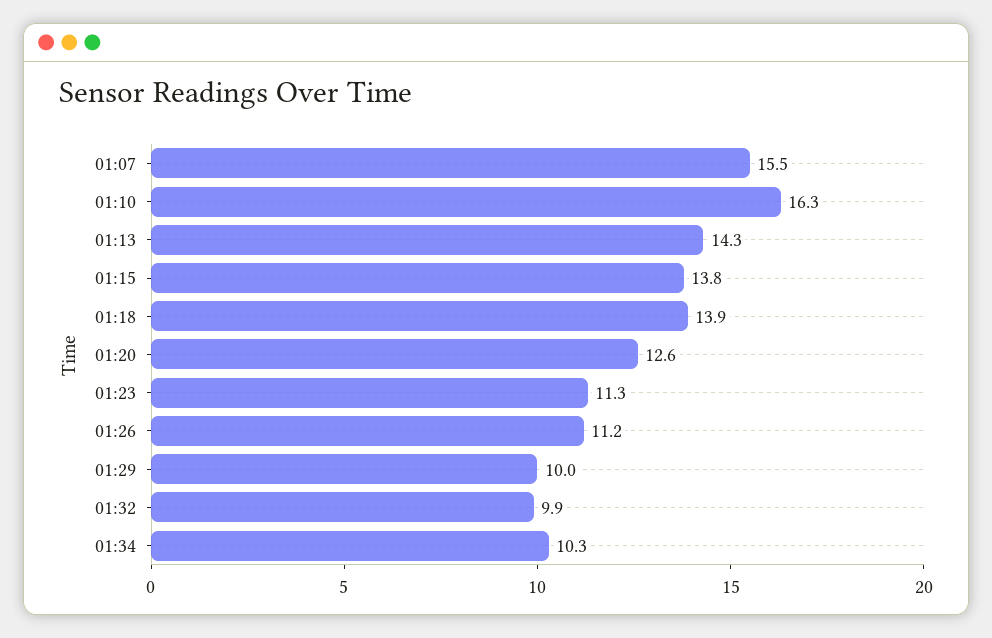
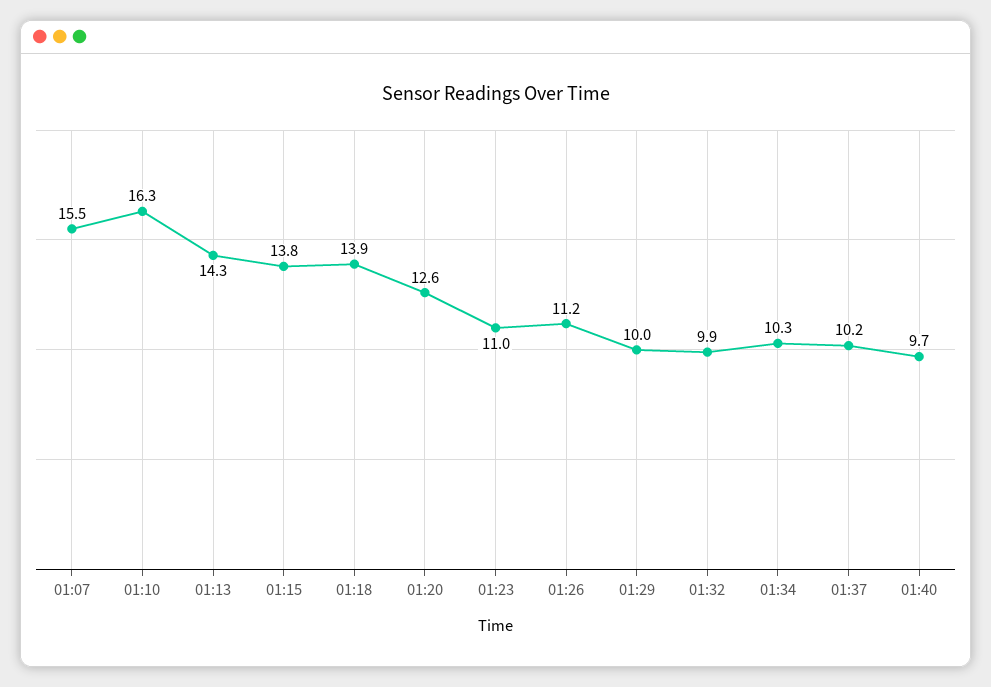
01:23: 11.3 -> 11
01:37: none -> 10.2
01:40: none -> 9.7

